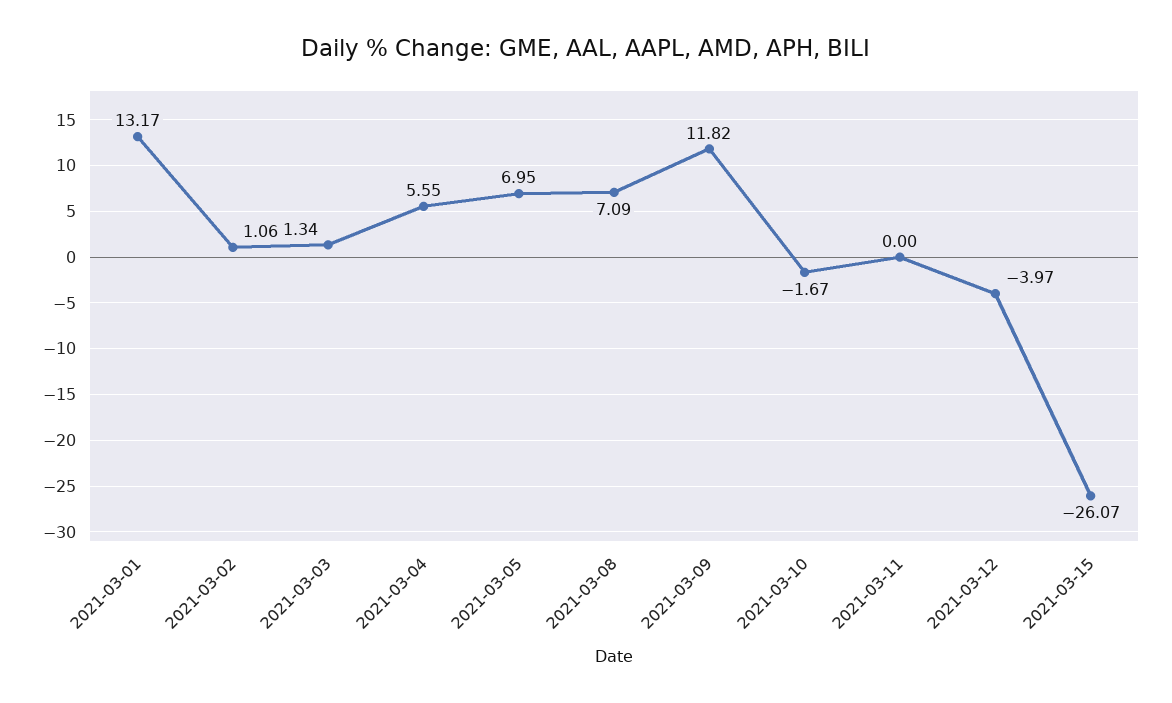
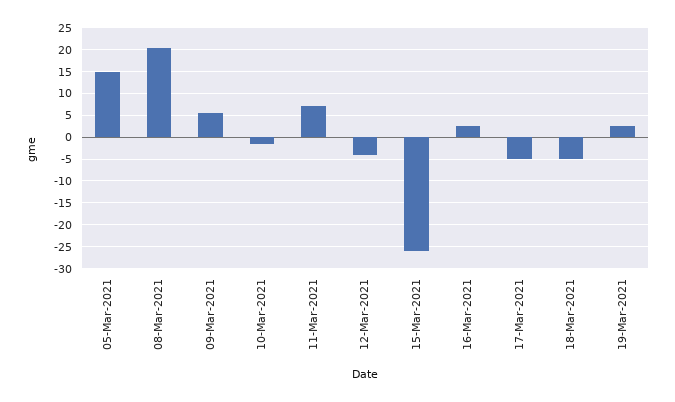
2021-03-01: 13.17 -> none
2021-03-02: 1.06 -> none
2021-03-03: 1.34 -> none
2021-03-04: 5.55 -> none
2021-03-05: 6.95 -> 15
2021-03-08: 7.09 -> 20
2021-03-09: 11.82 -> 5
2021-03-11: 0 -> 7.5
16-Mar-2021: none -> 2.5
17-Mar-2021: none -> -5
18-Mar-2021: none -> -5
19-Mar-2021: none -> 2.5

